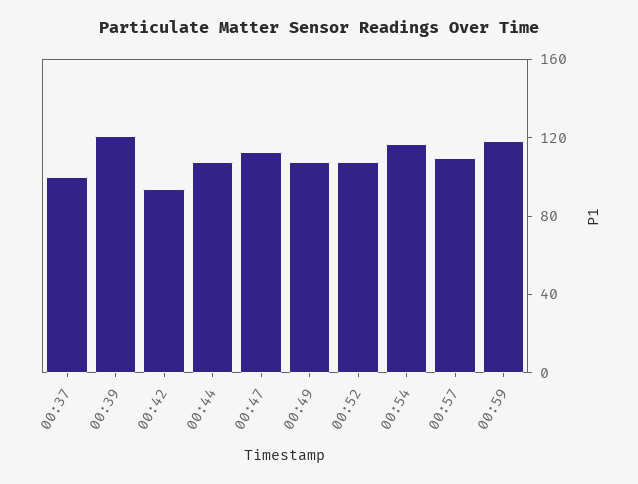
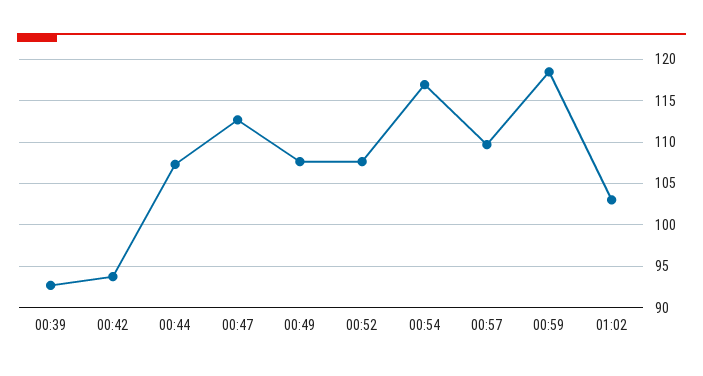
00:37: 100 -> none
00:39: 120 -> 93
01:02: none -> 103

